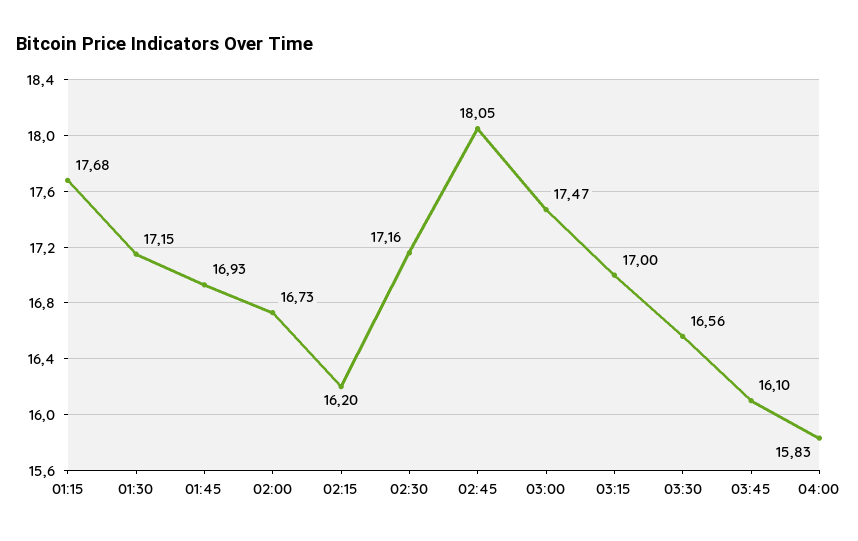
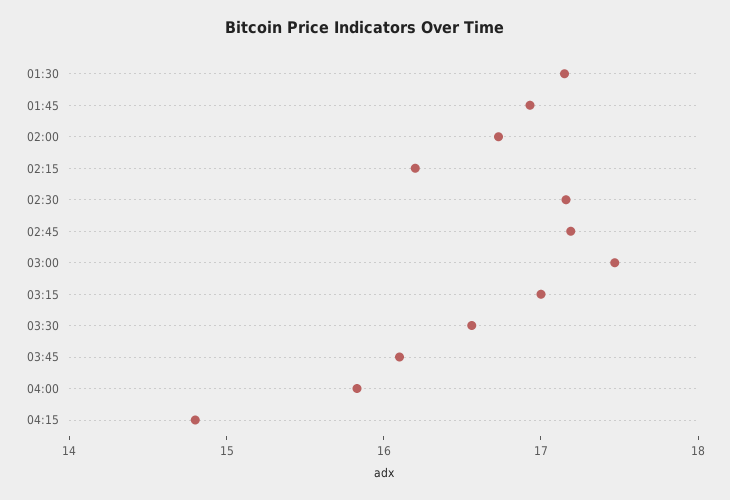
01:15: 17.68 -> none
02:45: 18.05 -> 17.2
04:15: none -> 14.8

